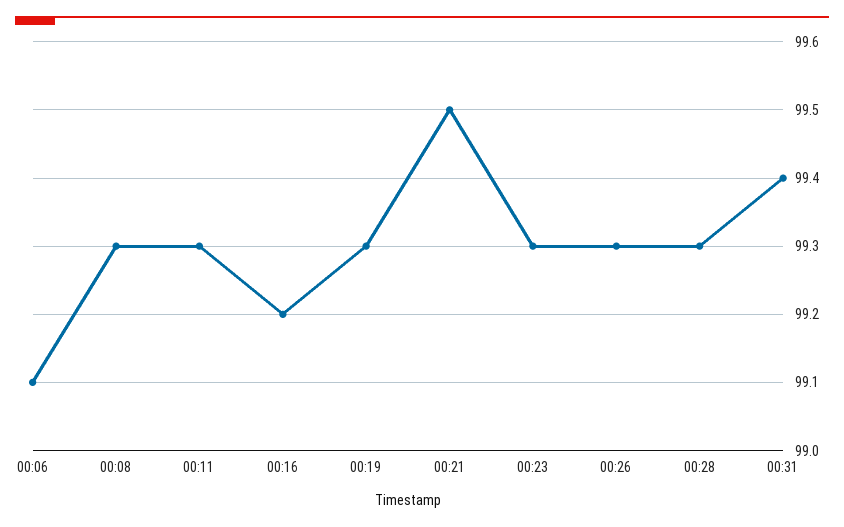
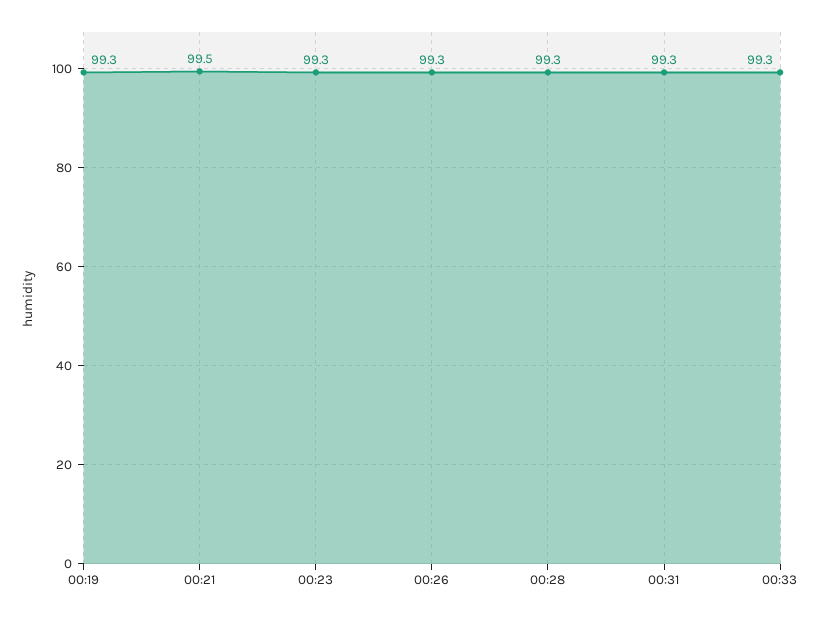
00:06: 99.1 -> none
00:08: 99.3 -> none
00:11: 99.3 -> none
00:16: 99.2 -> none
00:31: 99.4 -> 99.3
00:33: none -> 99.3

